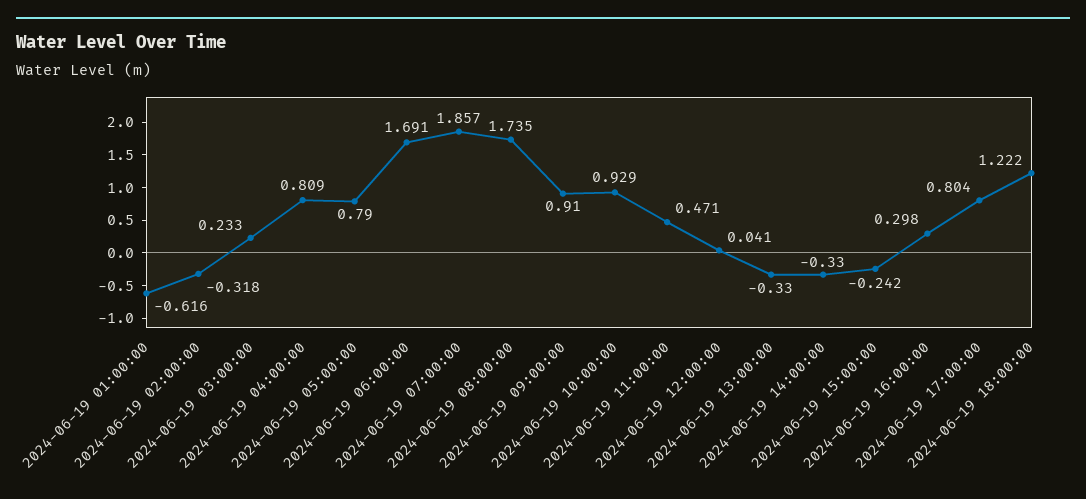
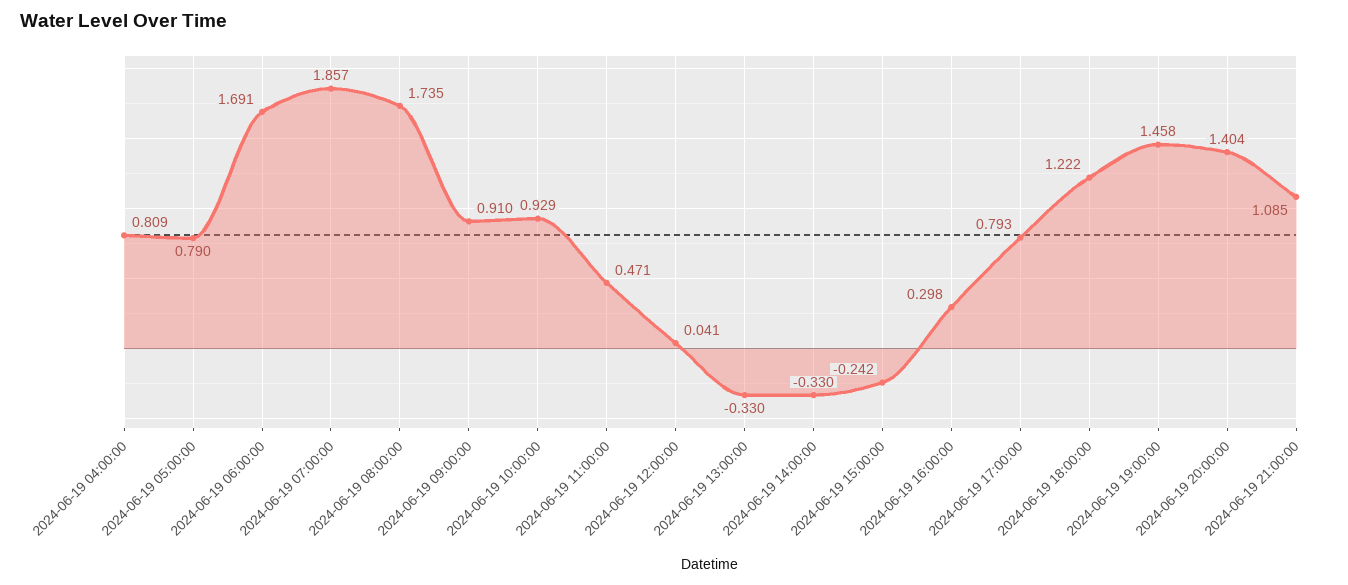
2024-06-19 01:00:00: -0.616 -> none
2024-06-19 02:00:00: -0.318 -> none
2024-06-19 03:00:00: 0.233 -> none
2024-06-19 17:00:00: 0.804 -> 0.793
2024-06-19 19:00:00: none -> 1.458
2024-06-19 20:00:00: none -> 1.404
2024-06-19 21:00:00: none -> 1.085

